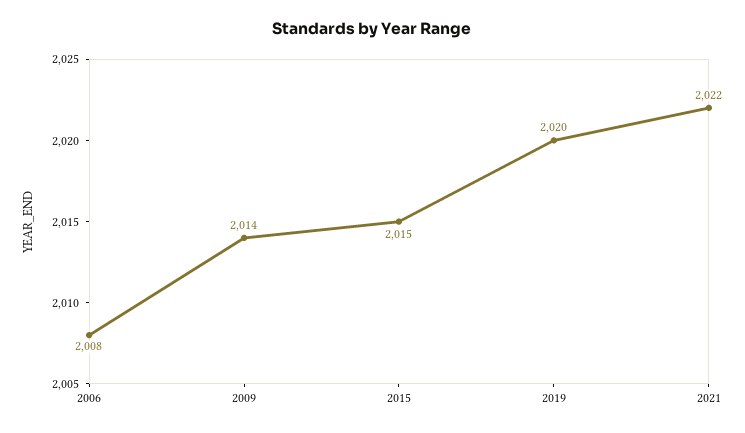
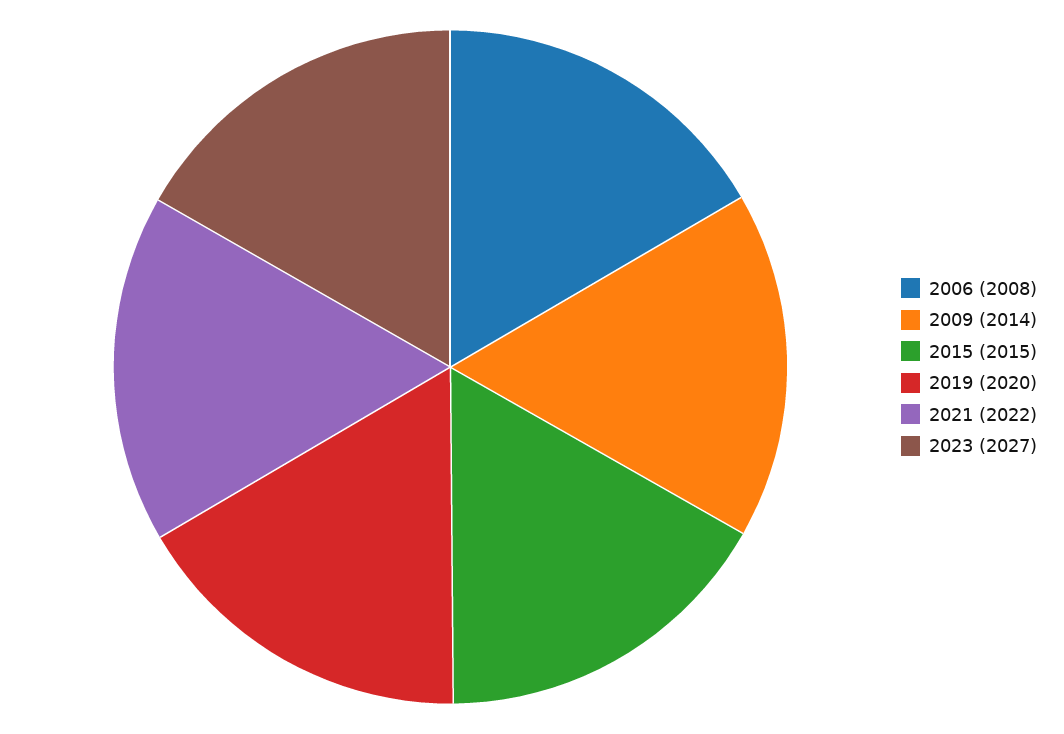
2023: none -> 2027

